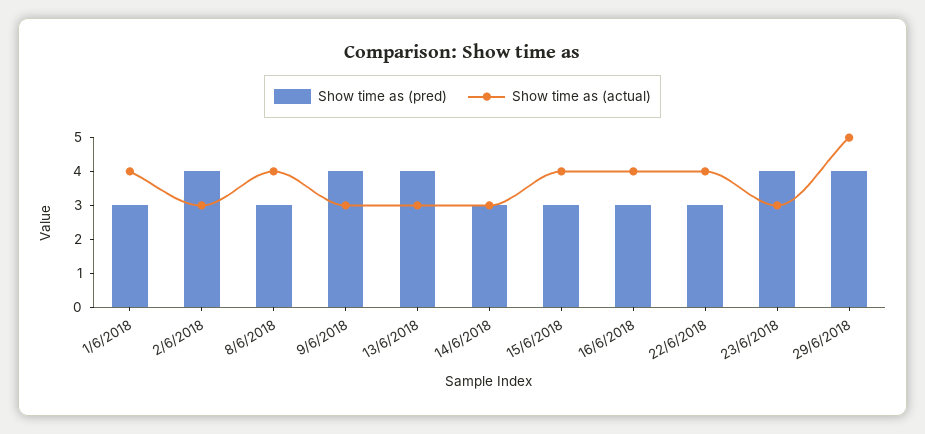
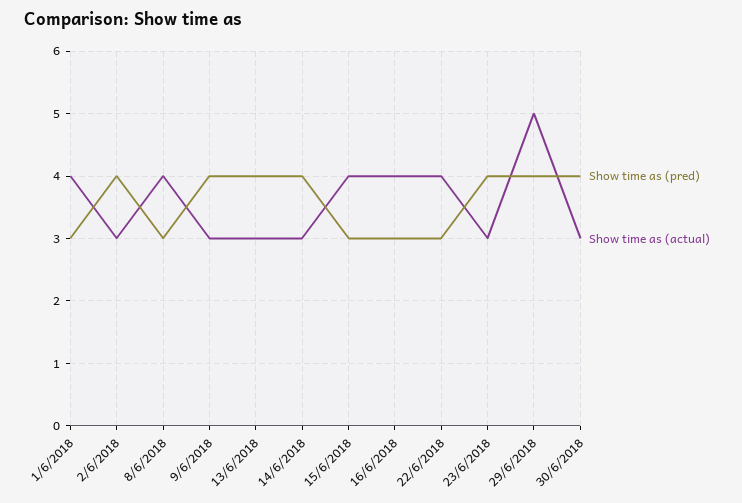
Show time as (pred), 14/6/2018: 3 -> 4
Show time as (pred), 30/6/2018: none -> 4
Show time as (actual), 30/6/2018: none -> 3

